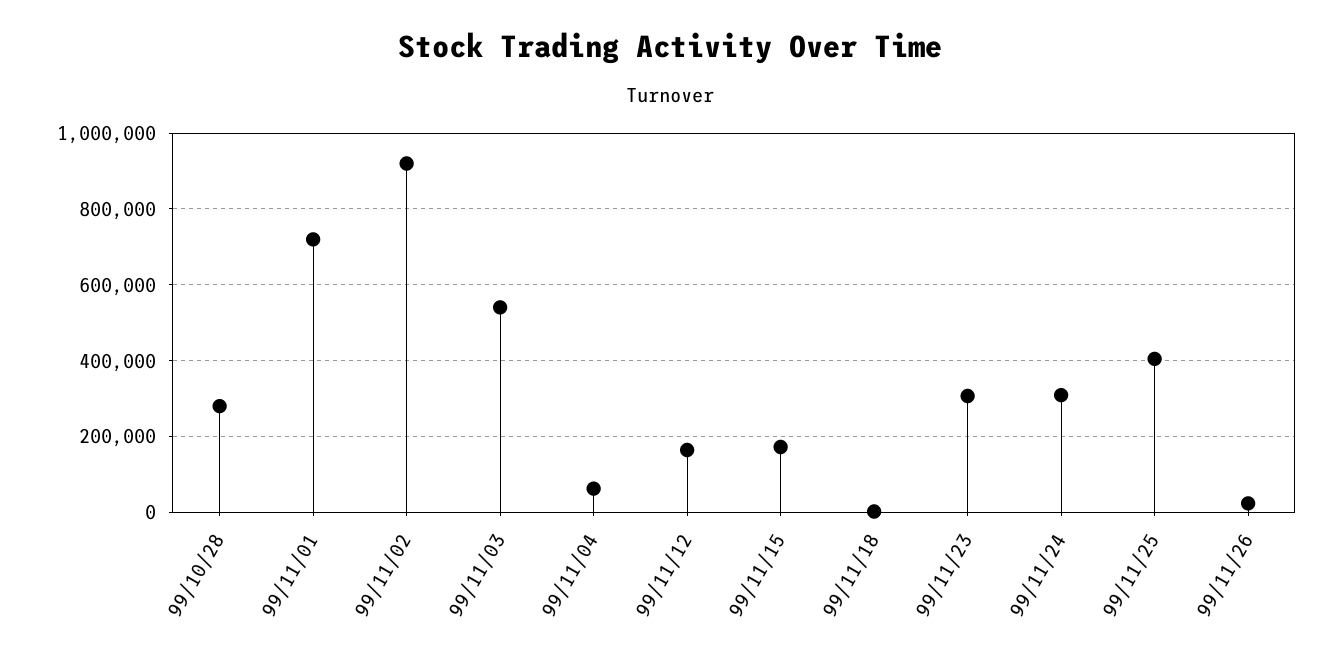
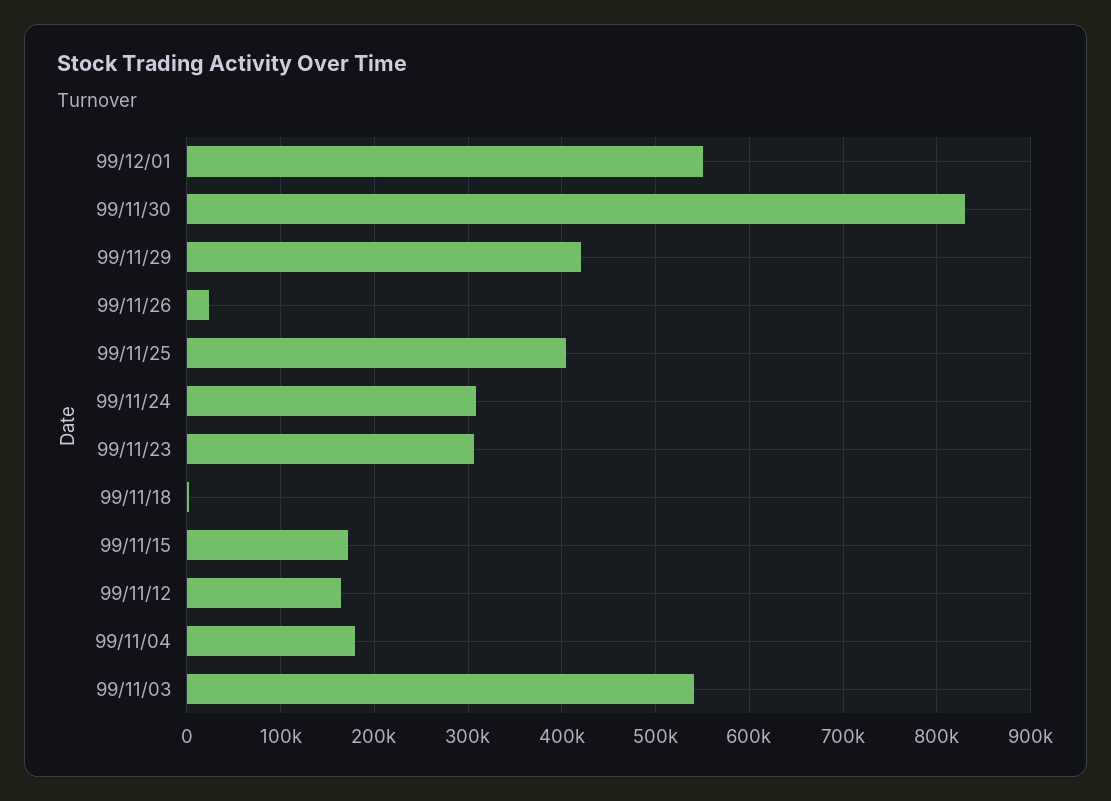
99/10/28: 280000 -> none
99/11/01: 720000 -> none
99/11/02: 920000 -> none
99/11/04: 60000 -> 180000
99/12/01: none -> 550000
99/11/30: none -> 830000
99/11/29: none -> 420000

